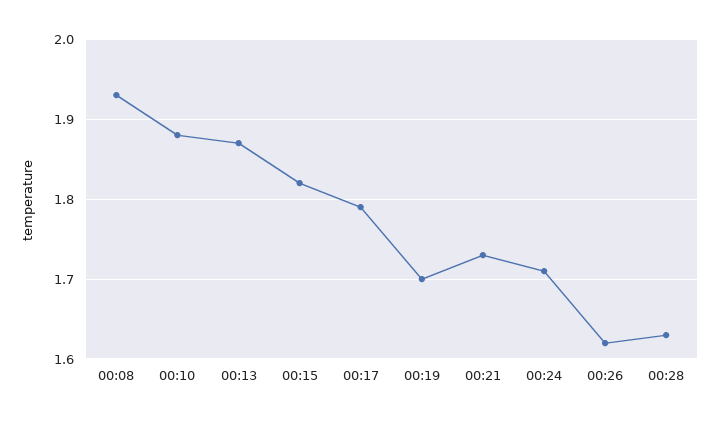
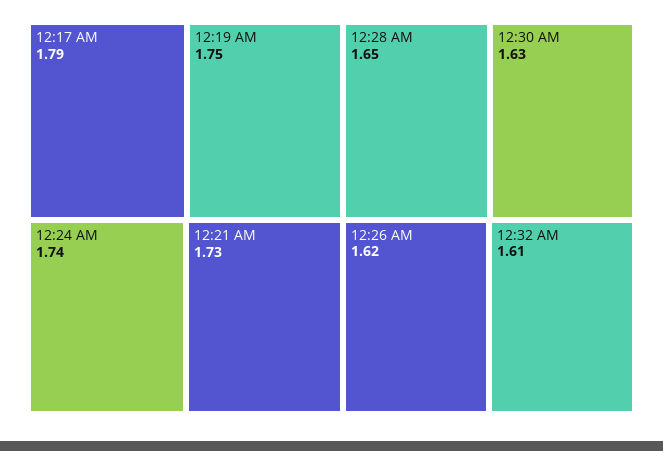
00:08: 1.93 -> none
00:10: 1.88 -> none
00:13: 1.87 -> none
00:15: 1.82 -> none
00:19: 1.7 -> 1.75
00:24: 1.71 -> 1.74
00:28: 1.63 -> 1.65
12:30 AM: none -> 1.63
12:32 AM: none -> 1.61

